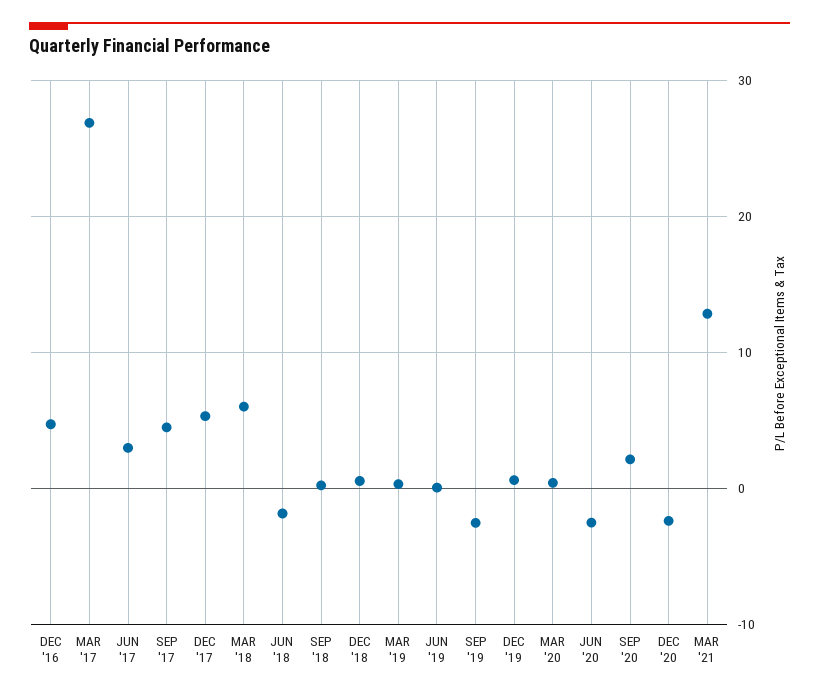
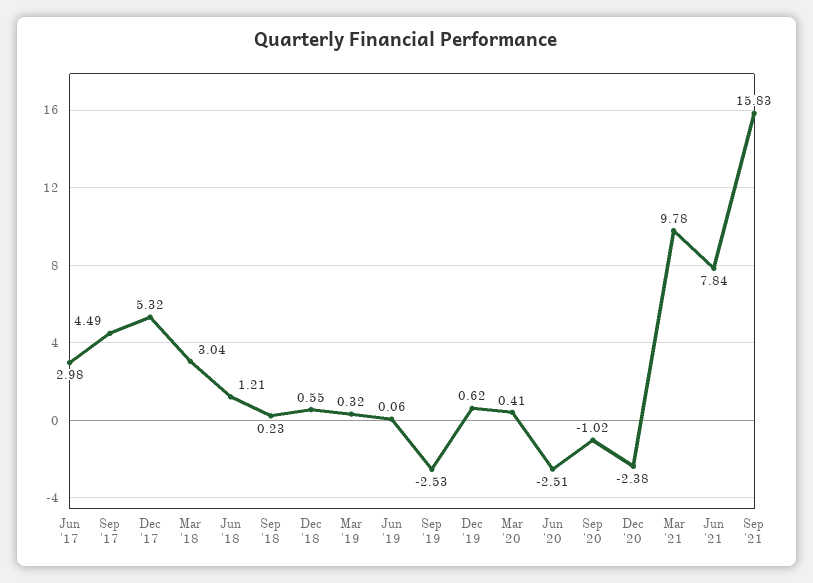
DEC '16: 5 -> none
MAR '17: 27 -> none
MAR '18: 6 -> 3.04
JUN '18: -2 -> 1.21
SEP '20: 2 -> -1.02
MAR '21: 13 -> 9.78
Jun '21: none -> 7.84
Sep '21: none -> 15.83

